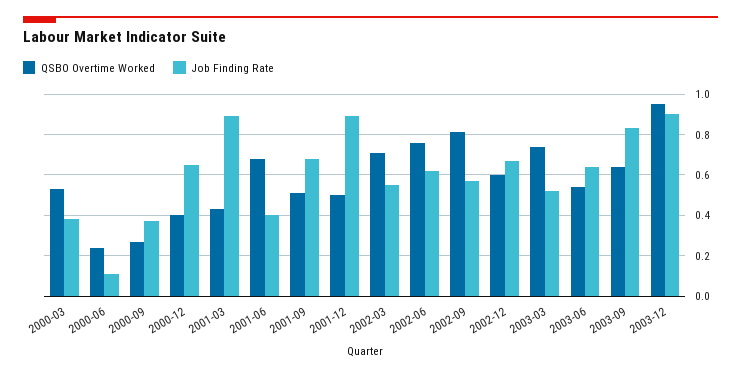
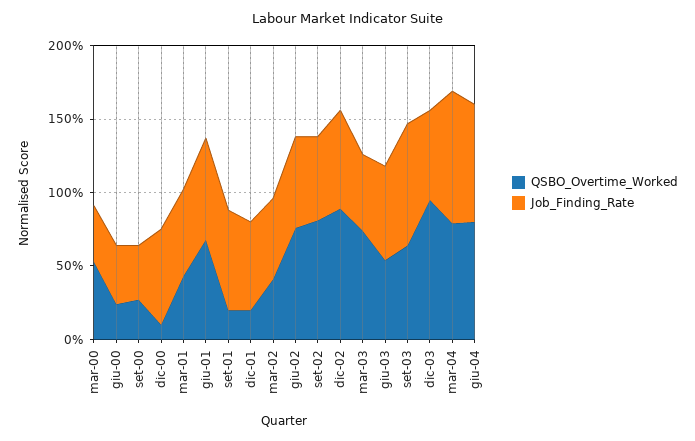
Job Finding Rate, 2000-06: 0.1 -> 0.4
QSBO Overtime Worked, 2000-12: 0.4 -> 0.1
Job Finding Rate, 2001-03: 0.9 -> 0.6
Job Finding Rate, 2001-06: 0.4 -> 0.7
QSBO Overtime Worked, 2001-09: 0.5 -> 0.2
QSBO Overtime Worked, 2001-12: 0.5 -> 0.2
Job Finding Rate, 2001-12: 0.9 -> 0.6
QSBO Overtime Worked, 2002-03: 0.7 -> 0.4
QSBO Overtime Worked, 2002-12: 0.6 -> 0.9
Job Finding Rate, 2003-12: 0.9 -> 0.6
QSBO Overtime Worked, mar-04: none -> 0.8
Job Finding Rate, mar-04: none -> 0.9
QSBO Overtime Worked, giu-04: none -> 0.8
Job Finding Rate, giu-04: none -> 0.8

